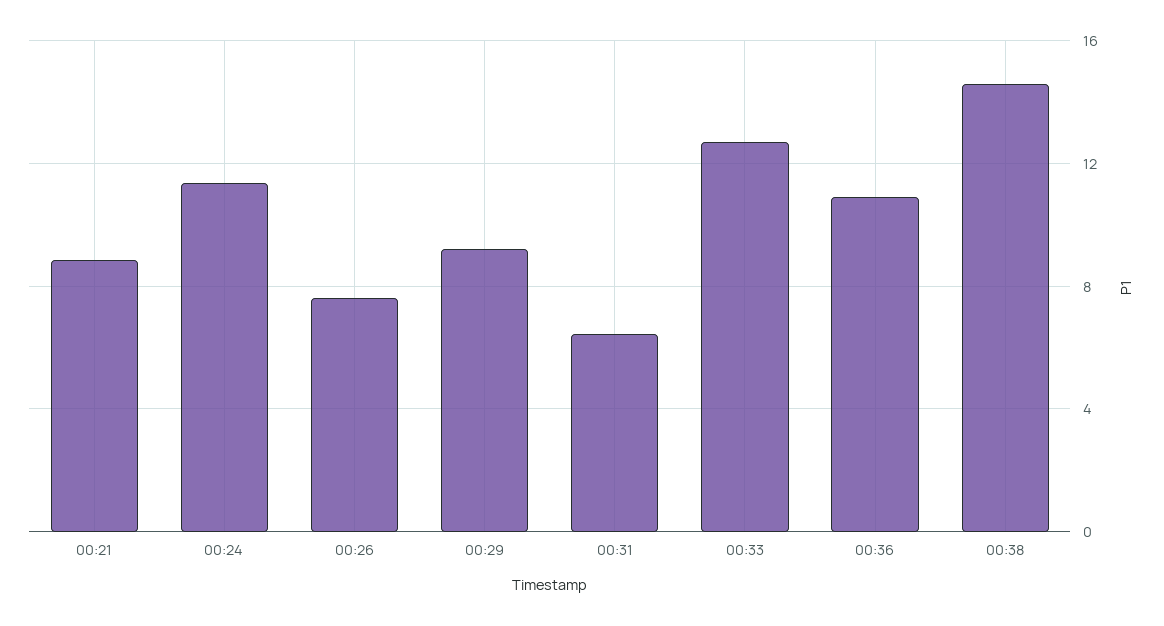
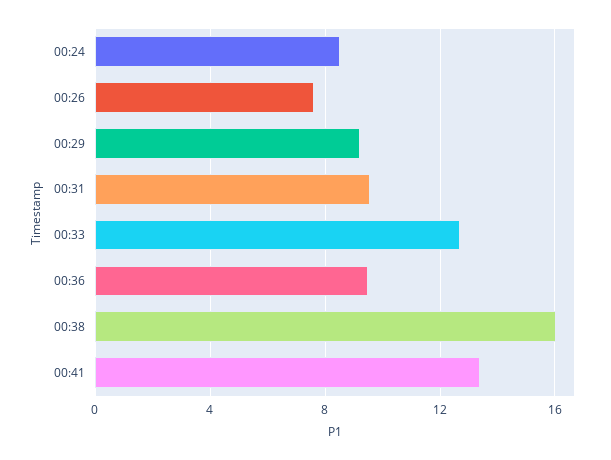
00:21: 9 -> none
00:24: 11.5 -> 8.5
00:31: 6.5 -> 9.5
00:36: 11 -> 9.5
00:38: 14.5 -> 16
00:41: none -> 13.5

